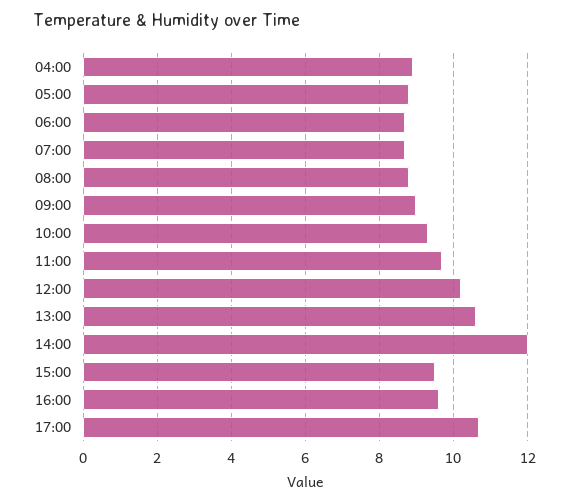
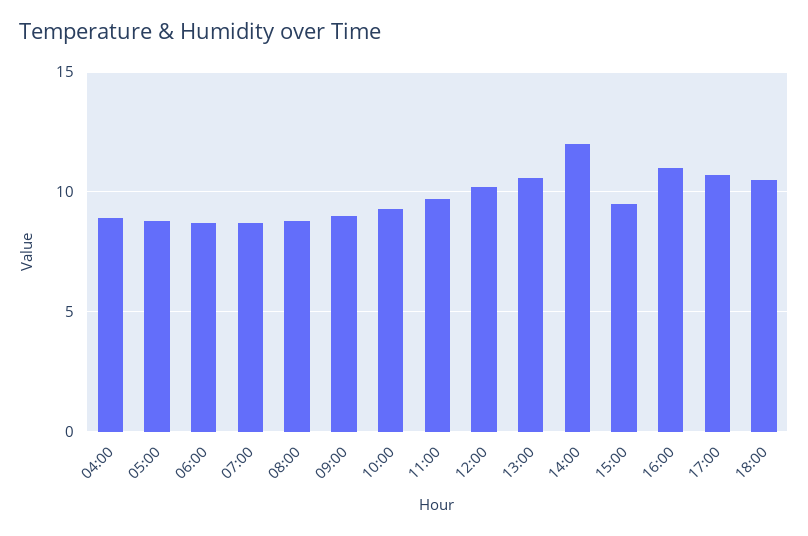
16:00: 9.5 -> 11
18:00: none -> 10.5

